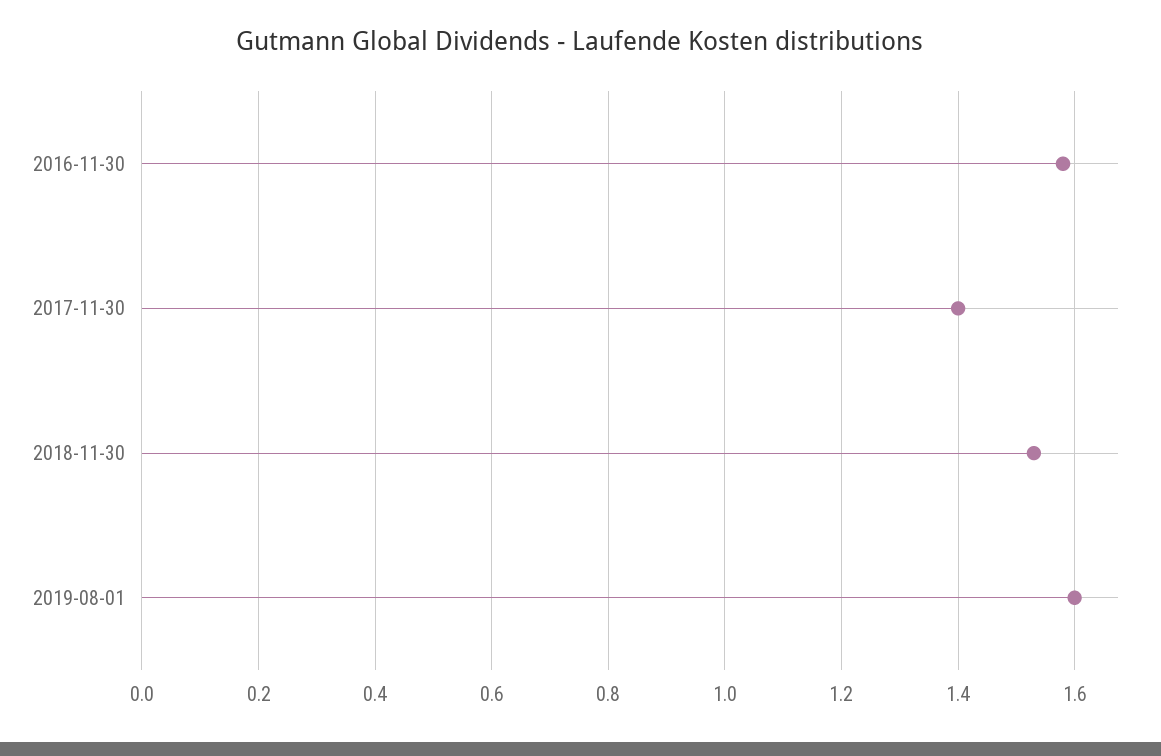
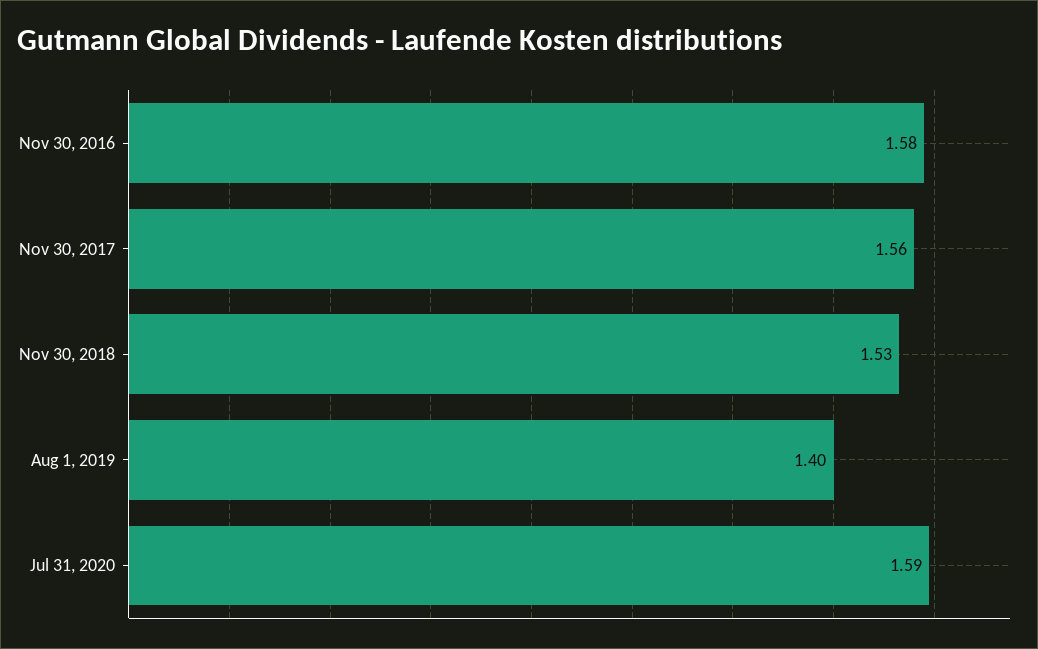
2017-11-30: 1.4 -> 1.56
2019-08-01: 1.6 -> 1.4
Jul 31, 2020: none -> 1.59

